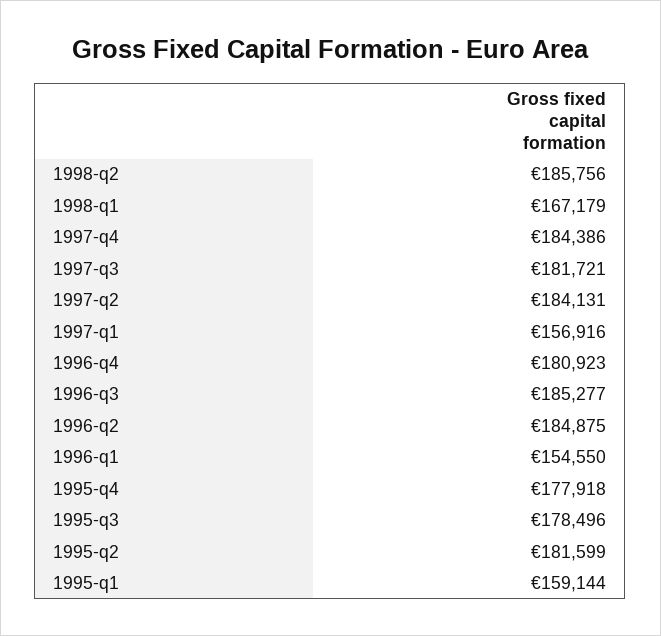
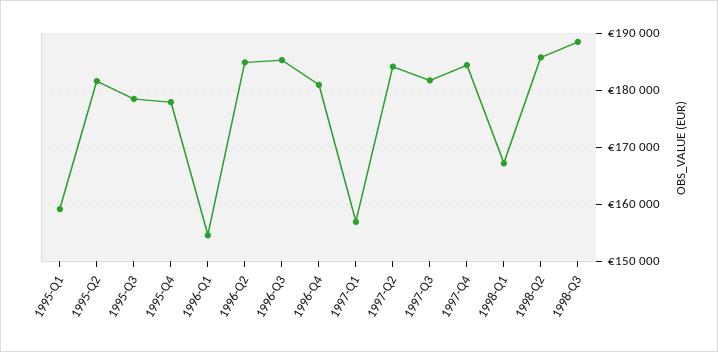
1998-Q3: none -> 188000

